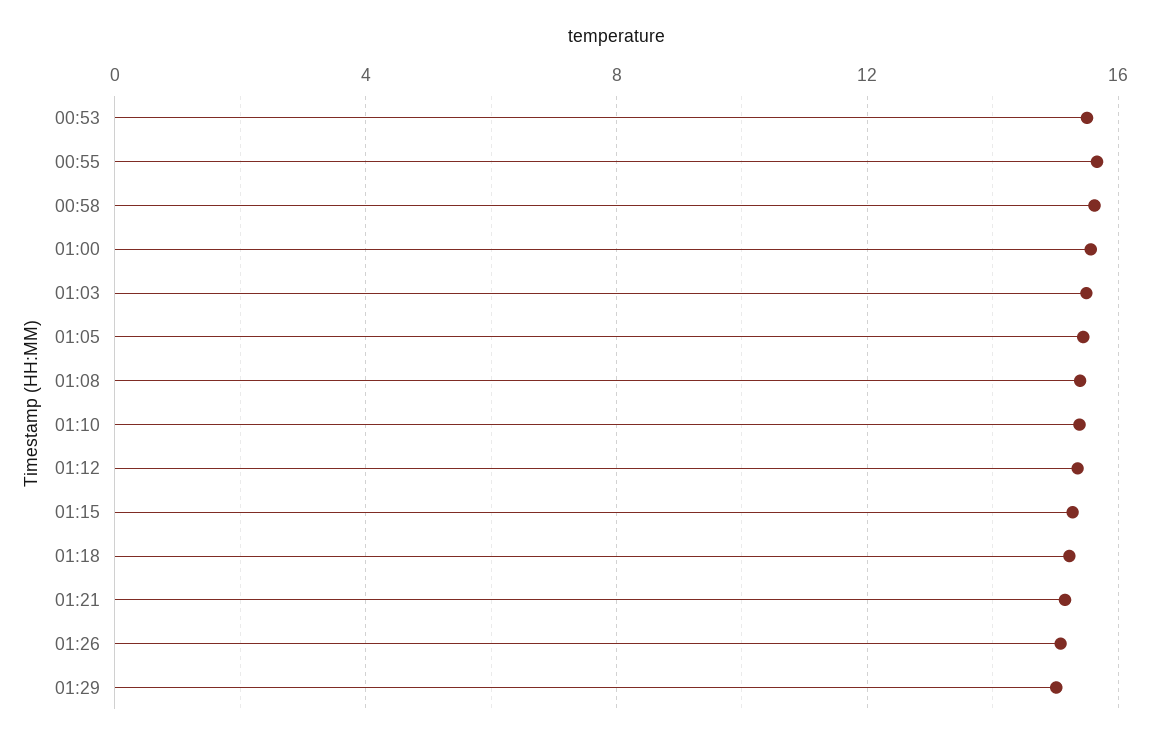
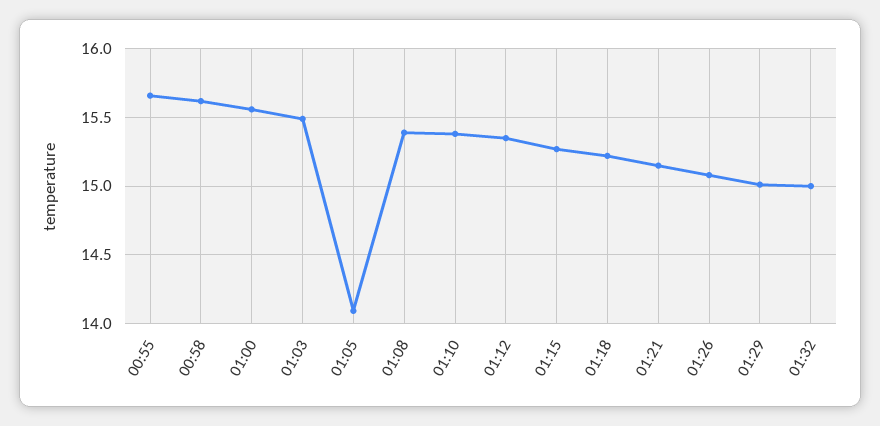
00:53: 15.5 -> none
01:05: 15.5 -> 14.1
01:32: none -> 15

